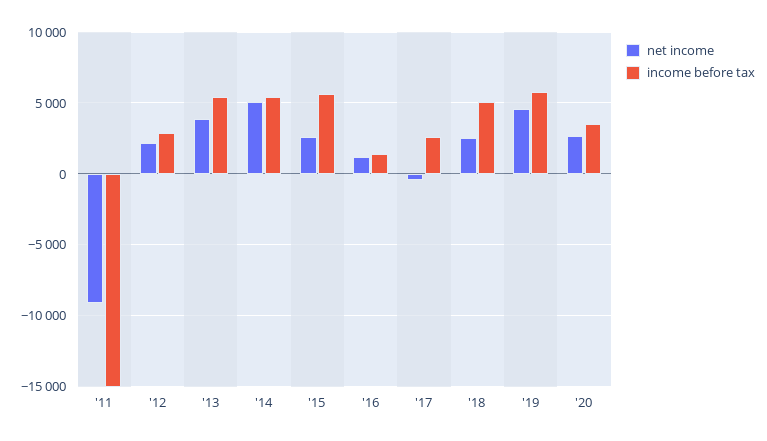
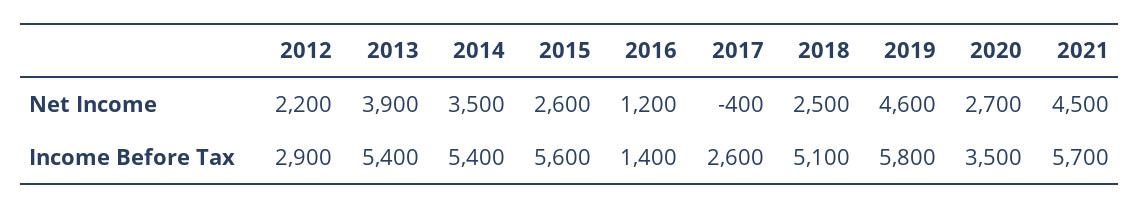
net income, '11: -9000 -> none
income before tax, '11: -15000 -> none
net income, '14: 5000 -> 3500
net income, 2021: none -> 4500
income before tax, 2021: none -> 5700

